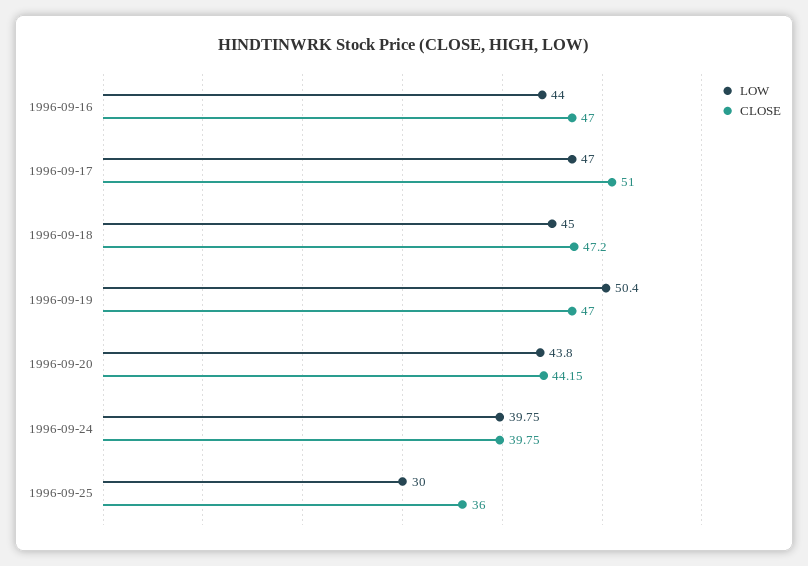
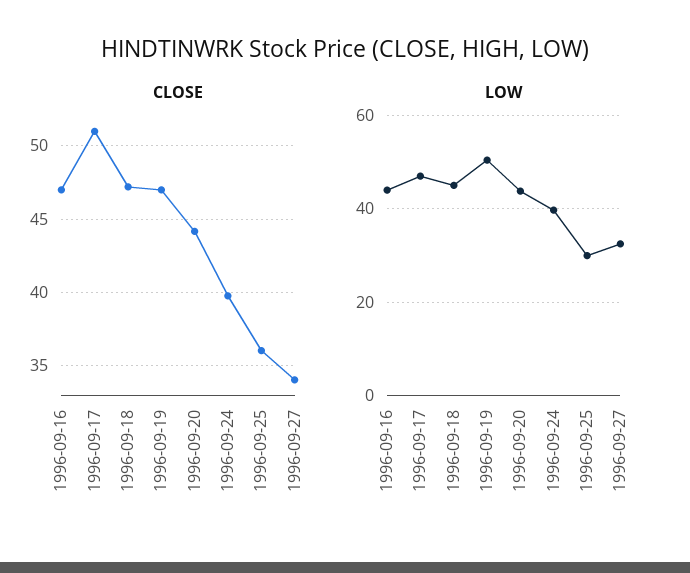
CLOSE, 1996-09-27: none -> 34
LOW, 1996-09-27: none -> 32

